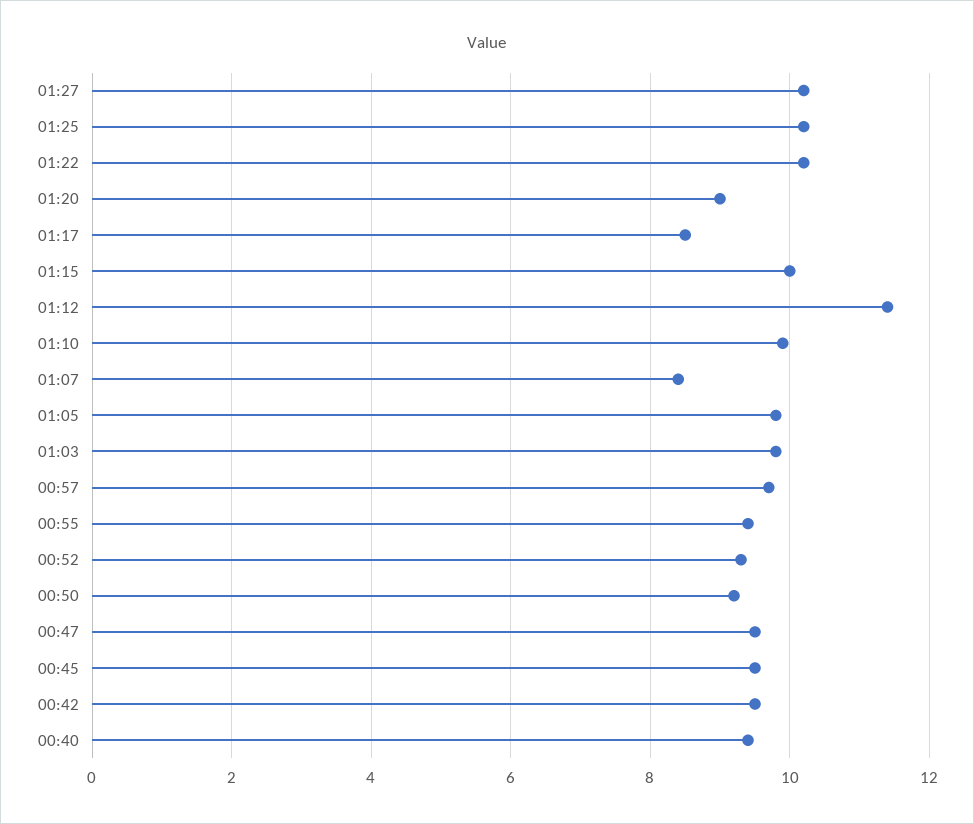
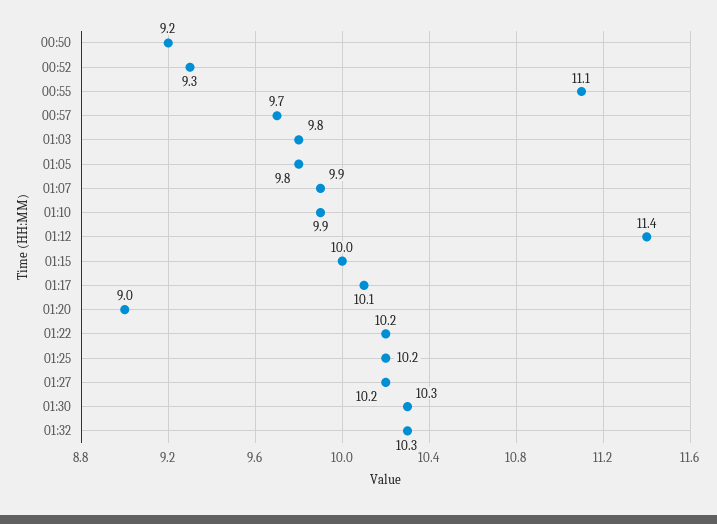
01:17: 8.5 -> 10.1
01:07: 8.5 -> 9.9
00:55: 9.5 -> 11.1
00:47: 9.5 -> none
00:45: 9.5 -> none
00:42: 9.5 -> none
00:40: 9.5 -> none
01:30: none -> 10.3
01:32: none -> 10.3

